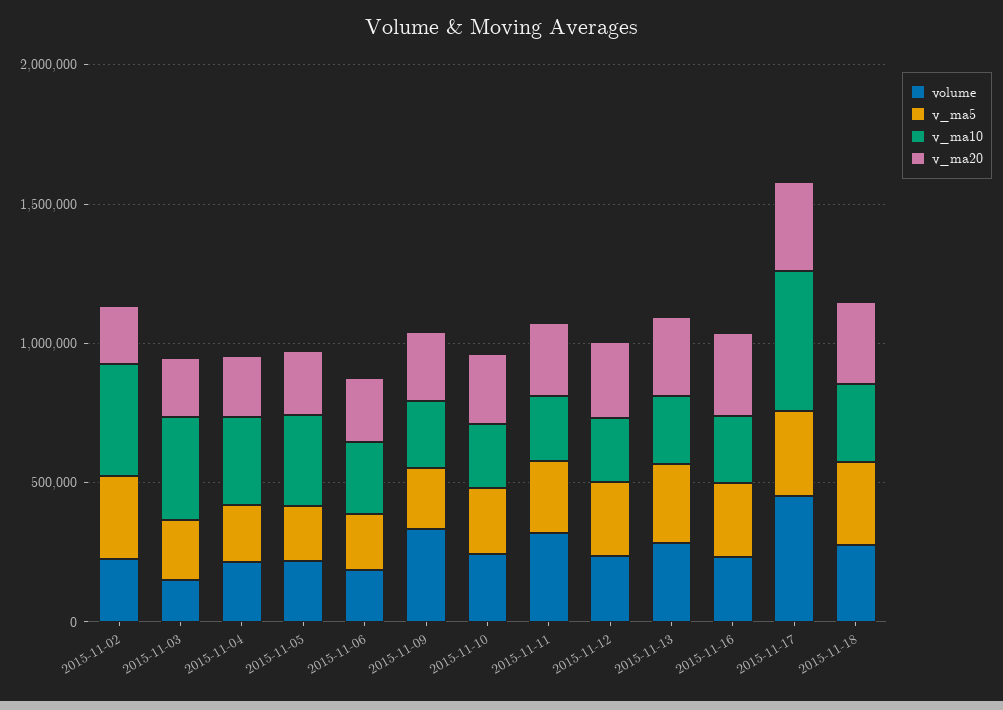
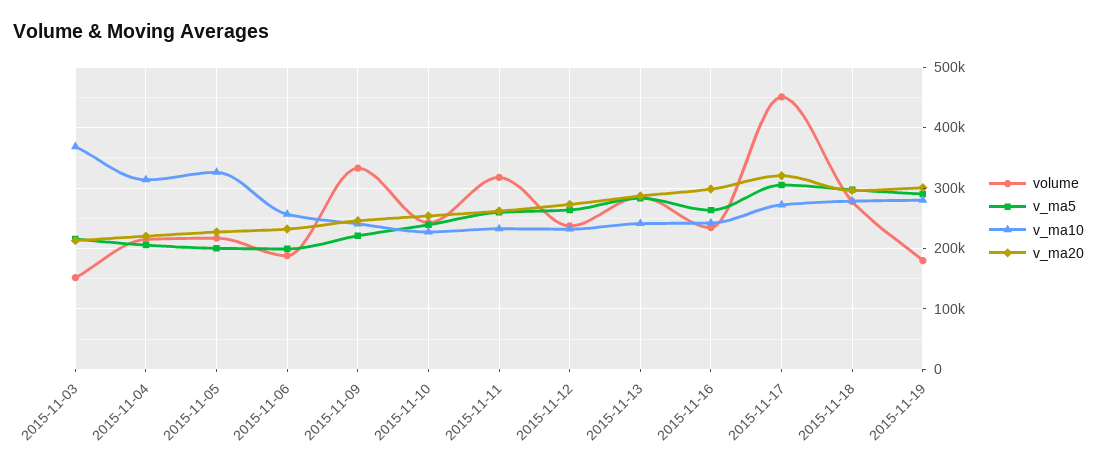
volume, 2015-11-02: 200000 -> none
v_ma5, 2015-11-02: 300000 -> none
v_ma10, 2015-11-02: 400000 -> none
v_ma20, 2015-11-02: 200000 -> none
v_ma10, 2015-11-17: 500000 -> 270000
volume, 2015-11-19: none -> 180000
v_ma5, 2015-11-19: none -> 290000
v_ma10, 2015-11-19: none -> 280000
v_ma20, 2015-11-19: none -> 300000

